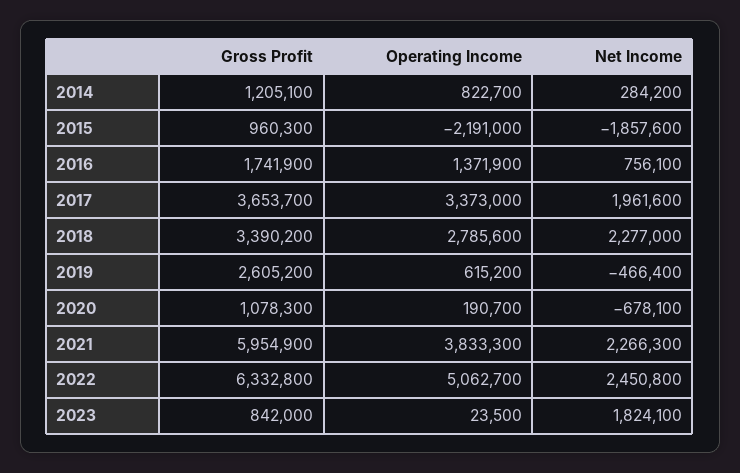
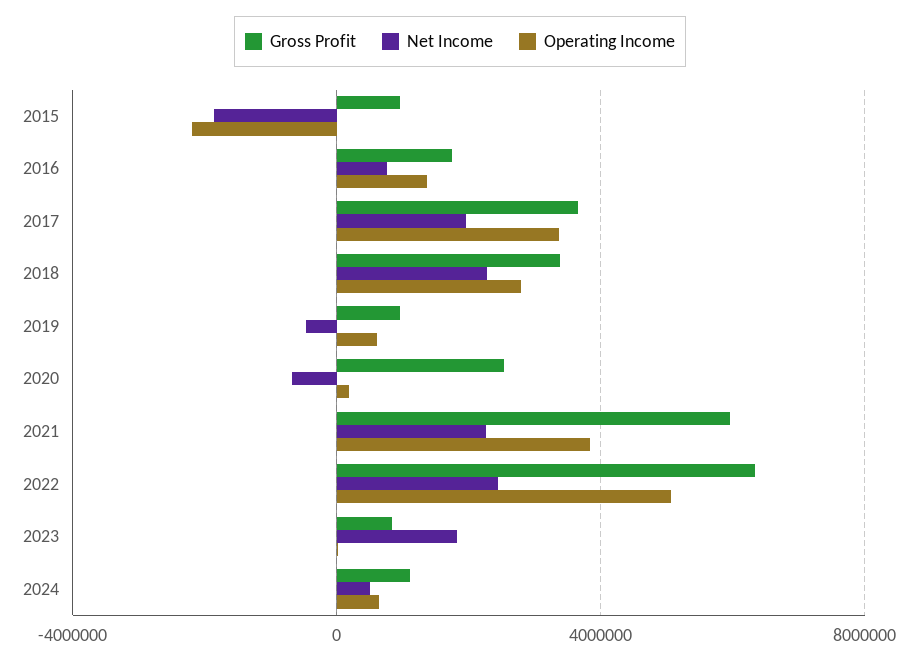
Gross Profit, 2014: 1205100 -> none
Operating Income, 2014: 822700 -> none
Net Income, 2014: 284200 -> none
Gross Profit, 2019: 2605200 -> 1000000
Gross Profit, 2020: 1078300 -> 2500000
Gross Profit, 2024: none -> 1000000
Net Income, 2024: none -> 500000
Operating Income, 2024: none -> 500000

